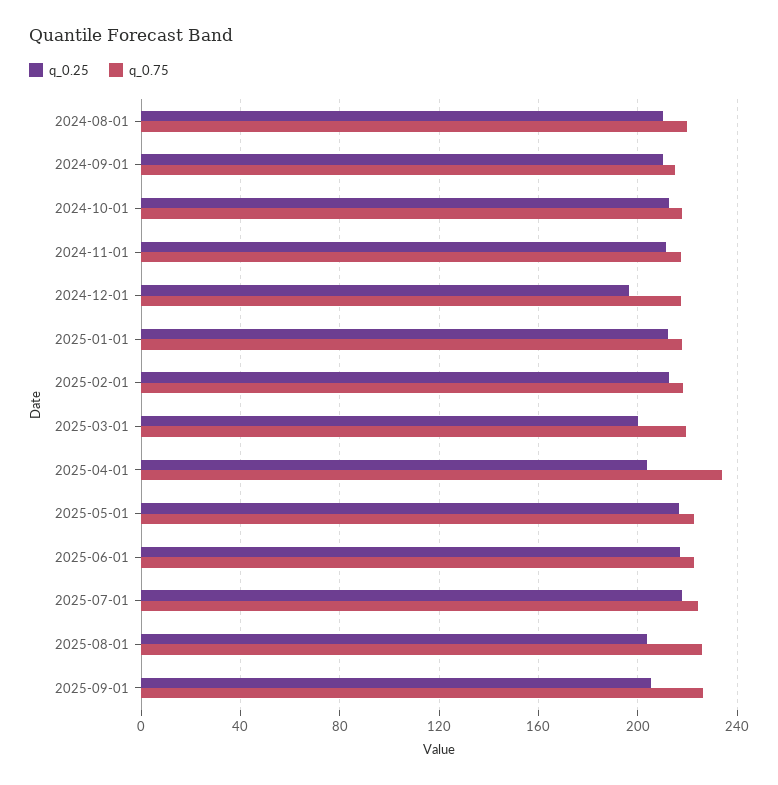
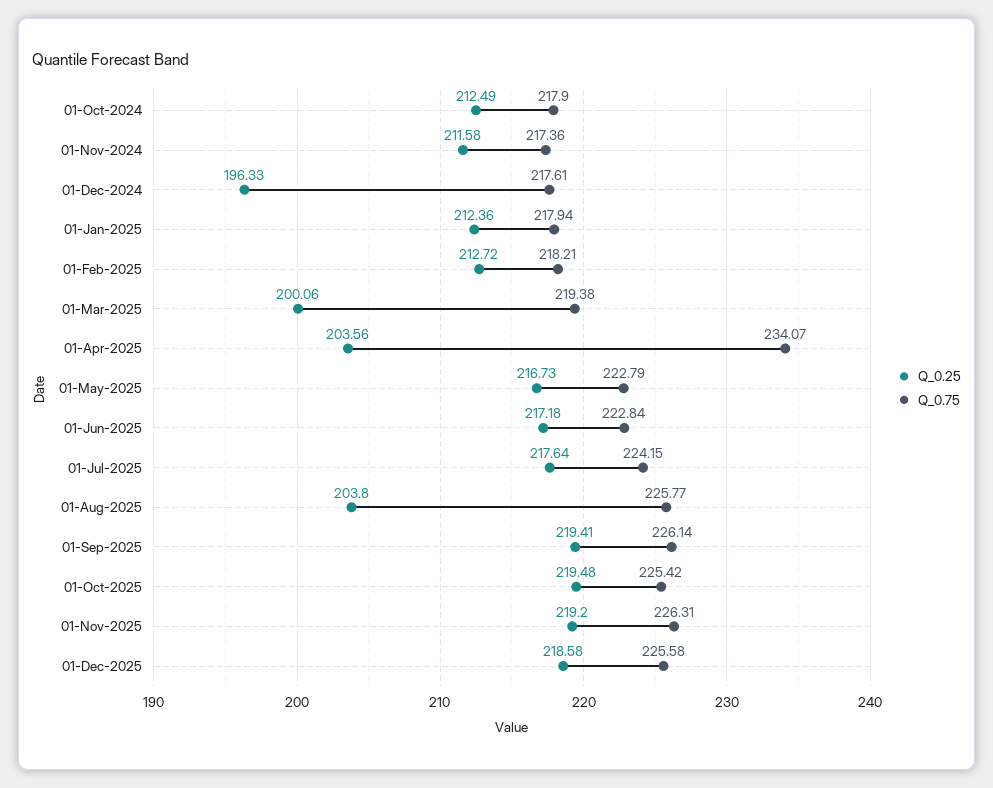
q_0.25, 2024-08-01: 210 -> none
q_0.75, 2024-08-01: 220 -> none
q_0.25, 2024-09-01: 210 -> none
q_0.75, 2024-09-01: 215 -> none
q_0.25, 2025-09-01: 205 -> 219.41
q_0.25, 01-Oct-2025: none -> 219.48
q_0.75, 01-Oct-2025: none -> 225.42
q_0.25, 01-Nov-2025: none -> 219.2
q_0.75, 01-Nov-2025: none -> 226.31
q_0.25, 01-Dec-2025: none -> 218.58
q_0.75, 01-Dec-2025: none -> 225.58

